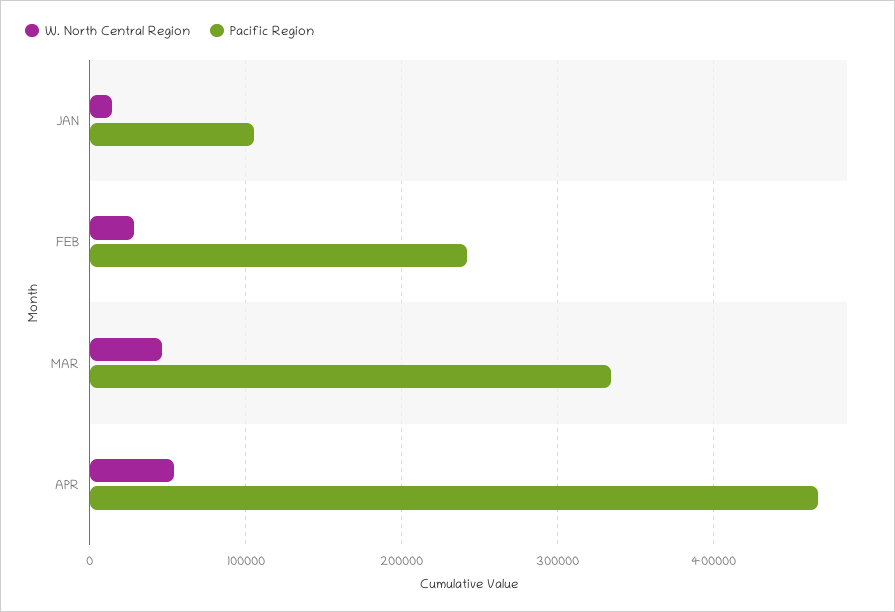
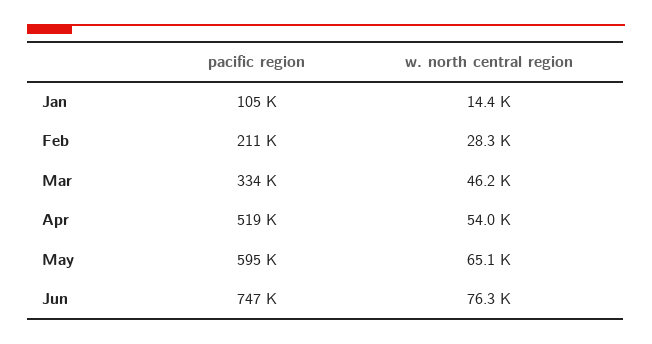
Pacific Region, FEB: 240000 -> 211000
Pacific Region, APR: 470000 -> 519000
Pacific Region, May: none -> 595000
W. North Central Region, May: none -> 65100
Pacific Region, Jun: none -> 747000
W. North Central Region, Jun: none -> 76300

